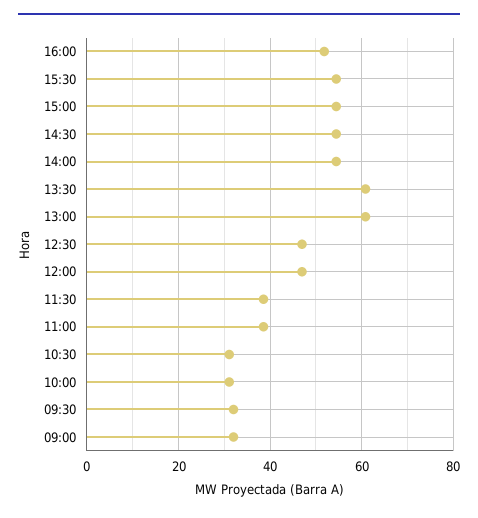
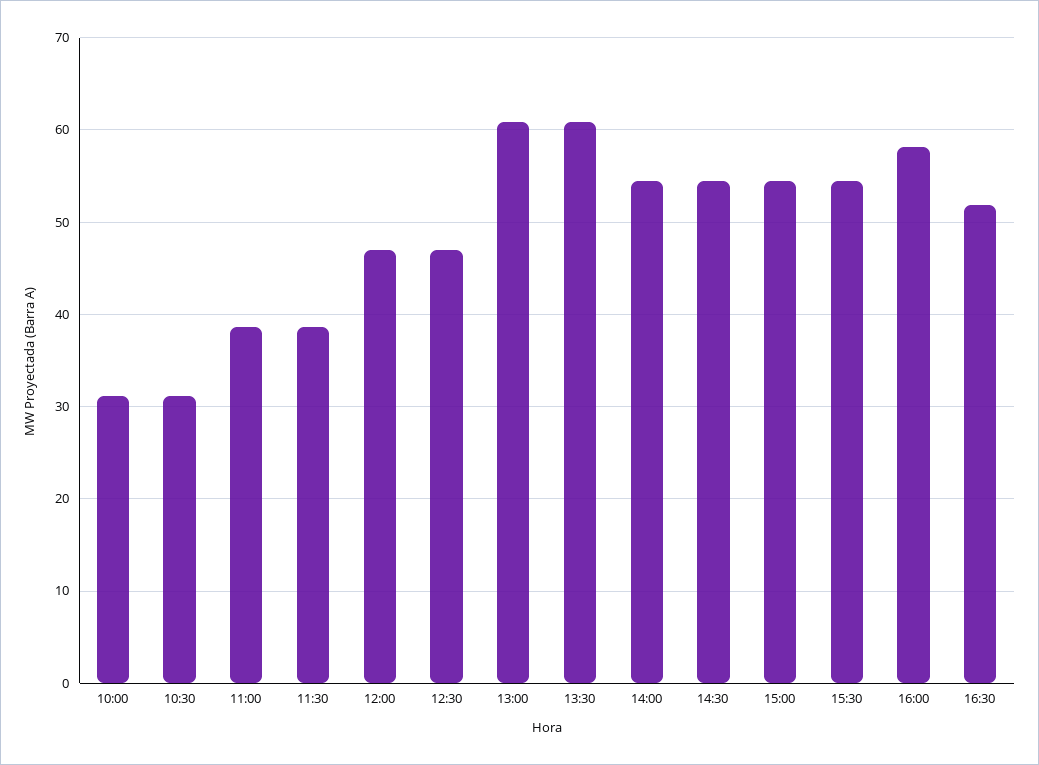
16:00: 52 -> 58
09:30: 32 -> none
09:00: 32 -> none
16:30: none -> 52

